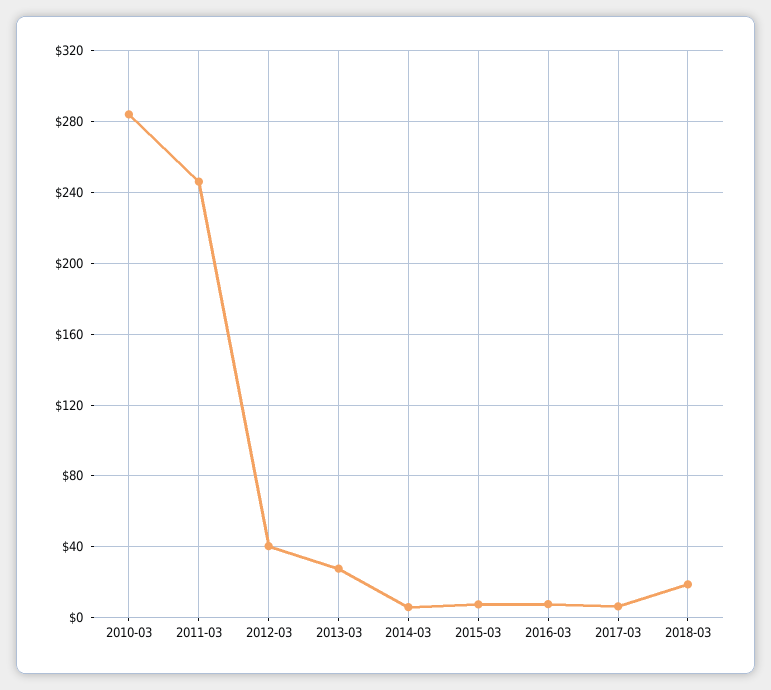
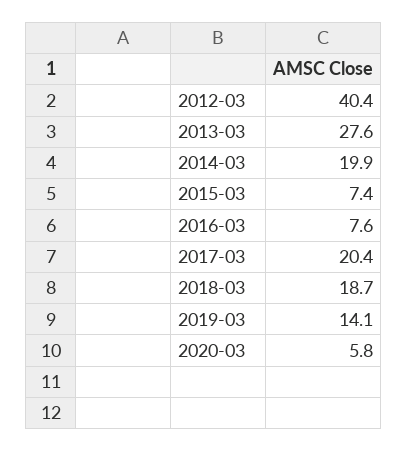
2010-03: 285 -> none
2011-03: 245 -> none
2014-03: 5 -> 19.9
2017-03: 5 -> 20.4
2019-03: none -> 14.1
2020-03: none -> 5.8

